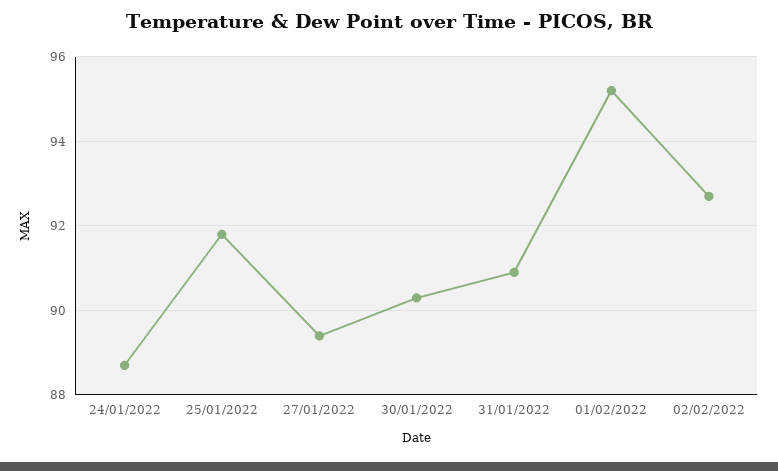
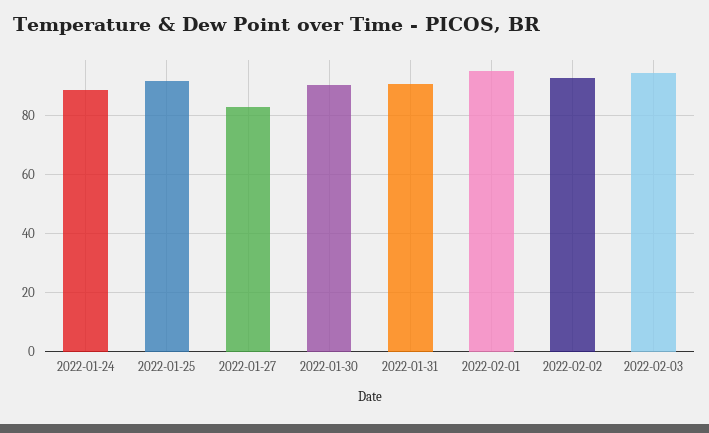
27/01/2022: 89.5 -> 82.5
2022-02-03: none -> 95

